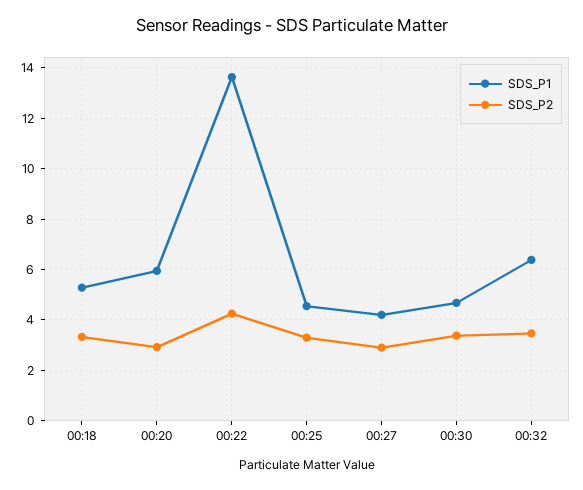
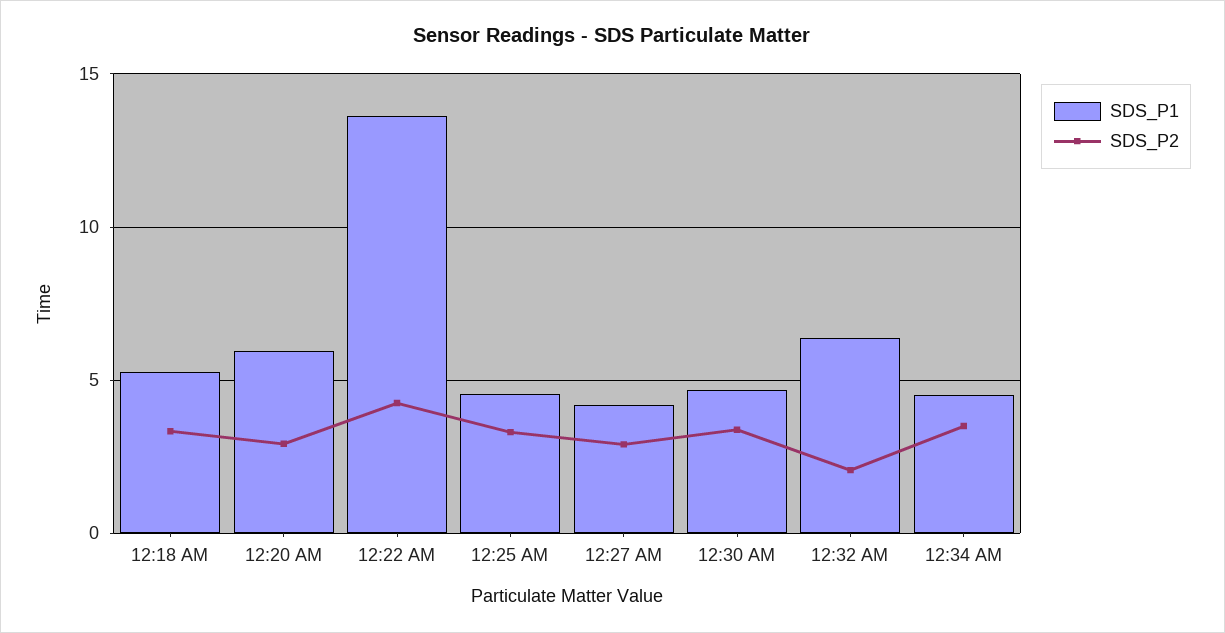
SDS_P2, 00:32: 3.5 -> 2
SDS_P1, 12:34 AM: none -> 4.5
SDS_P2, 12:34 AM: none -> 3.5

